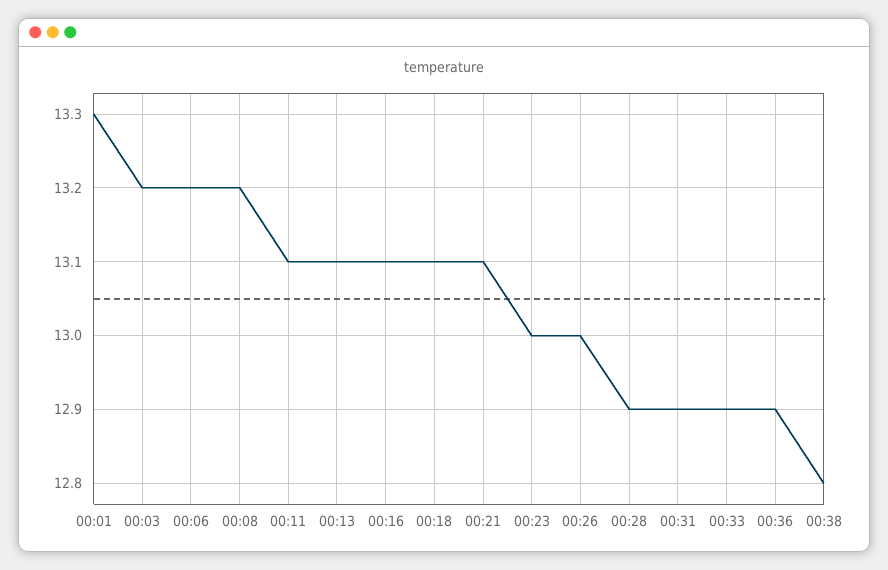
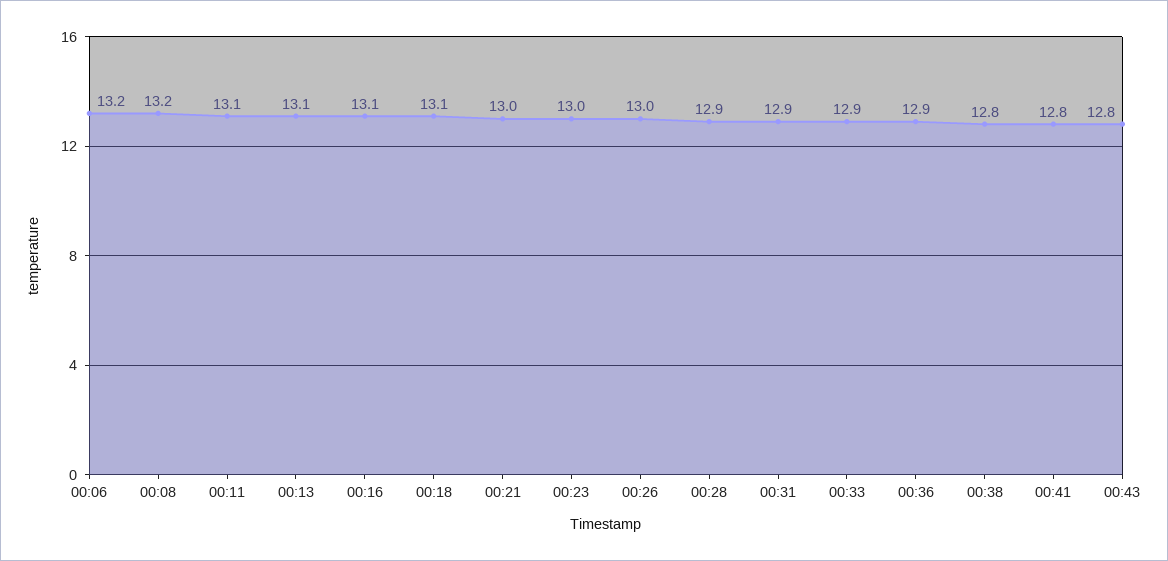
00:01: 13.3 -> none
00:03: 13.2 -> none
00:21: 13.1 -> 13
00:41: none -> 12.8
00:43: none -> 12.8

